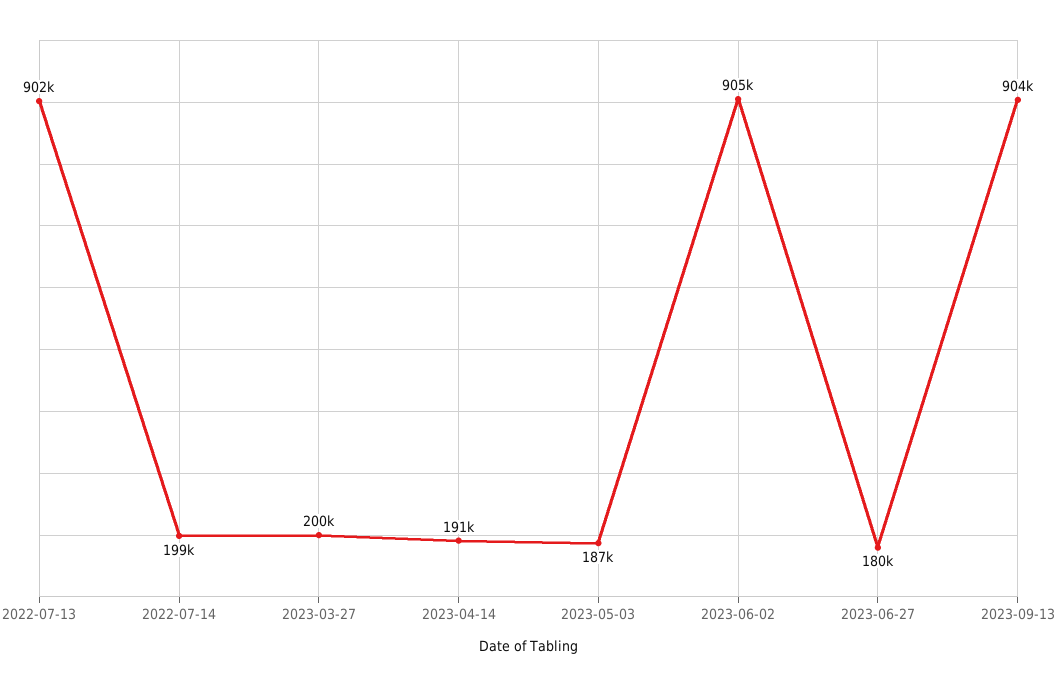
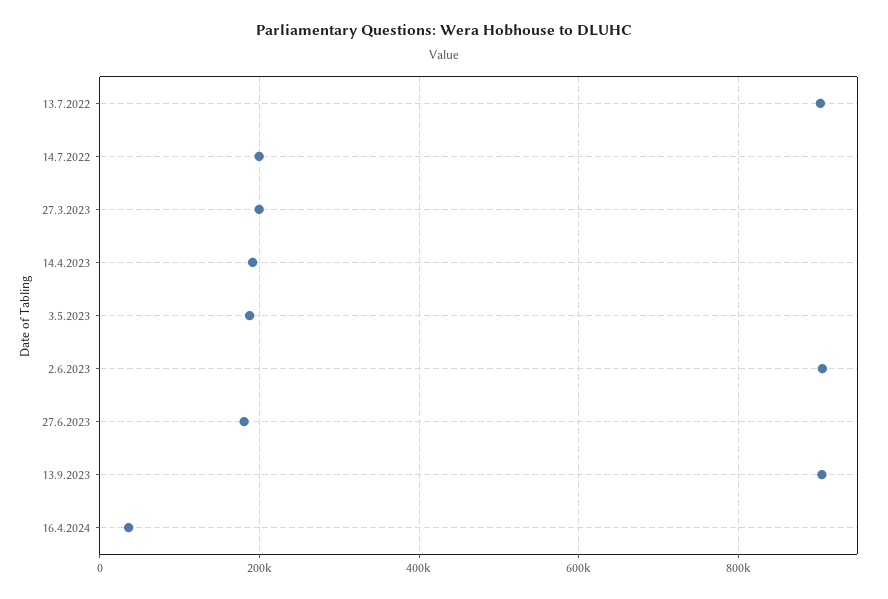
16.4.2024: none -> 40000

